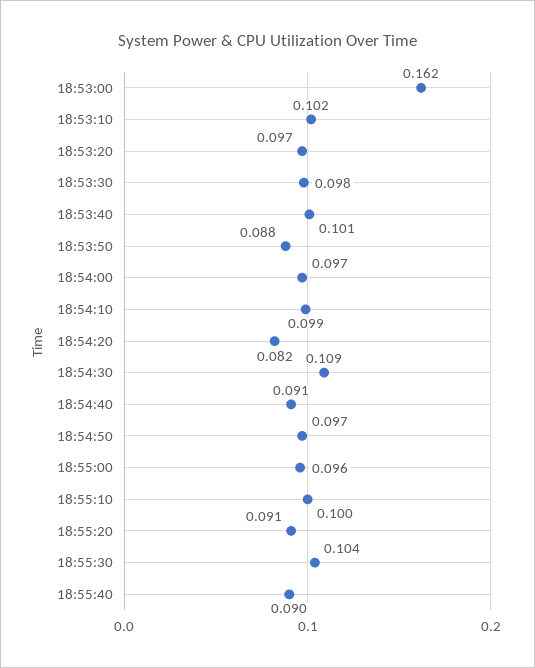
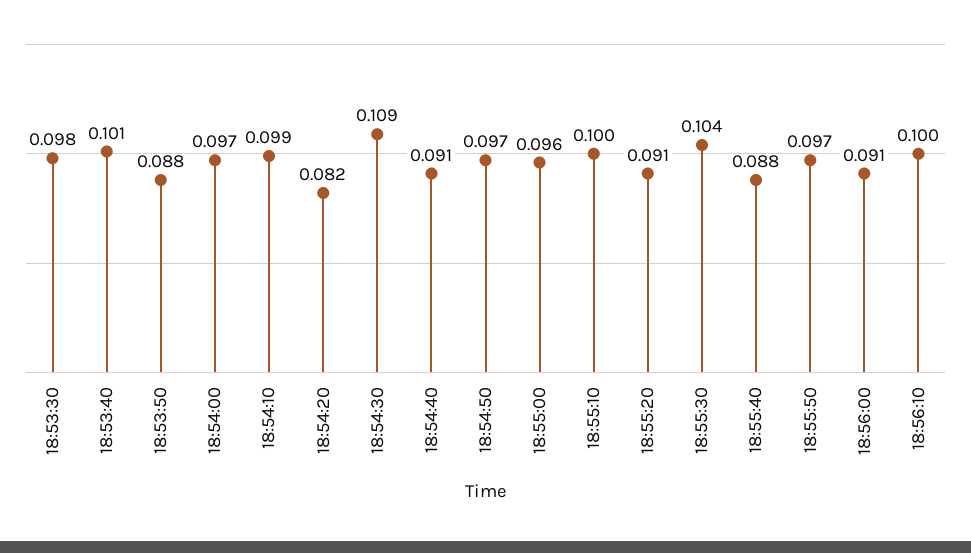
18:53:00: 0.162 -> none
18:53:10: 0.102 -> none
18:53:20: 0.097 -> none
18:55:40: 0.09 -> 0.088
18:55:50: none -> 0.097
18:56:00: none -> 0.091
18:56:10: none -> 0.1

